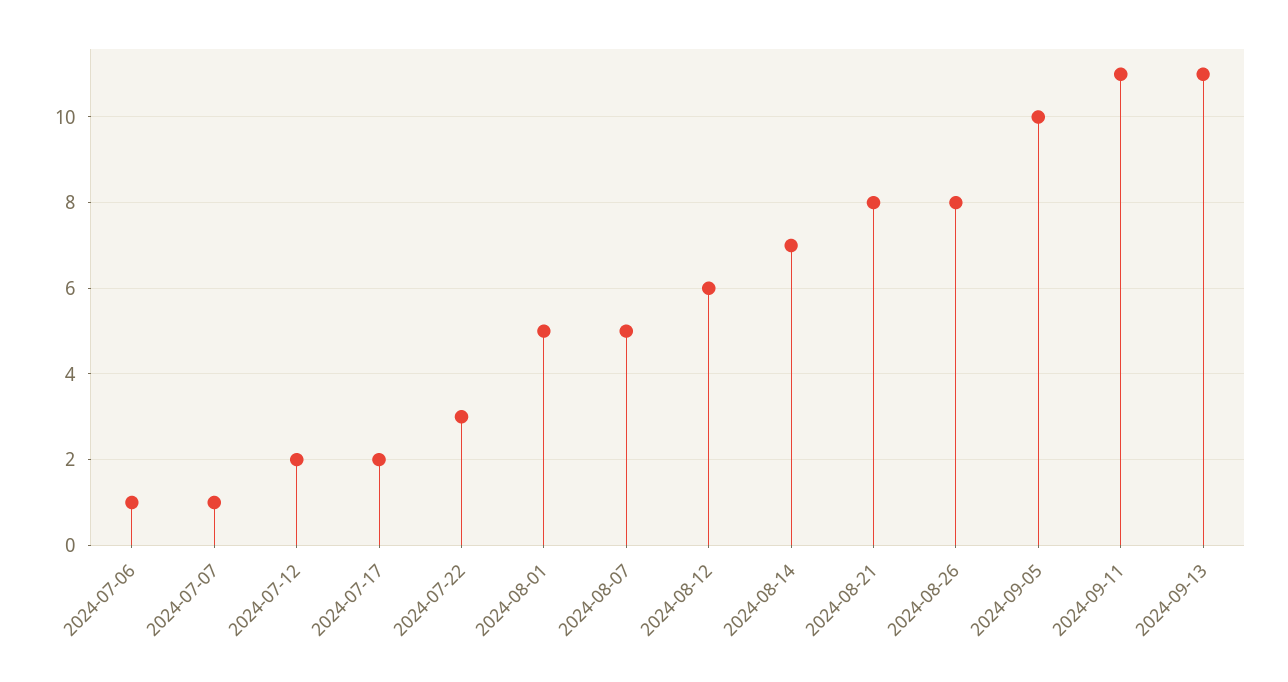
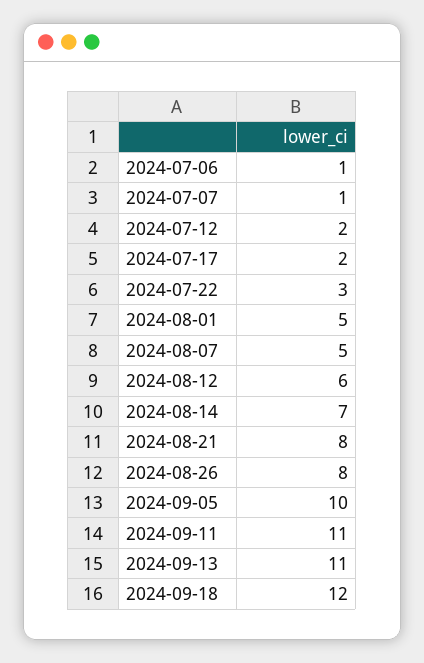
2024-09-18: none -> 12

